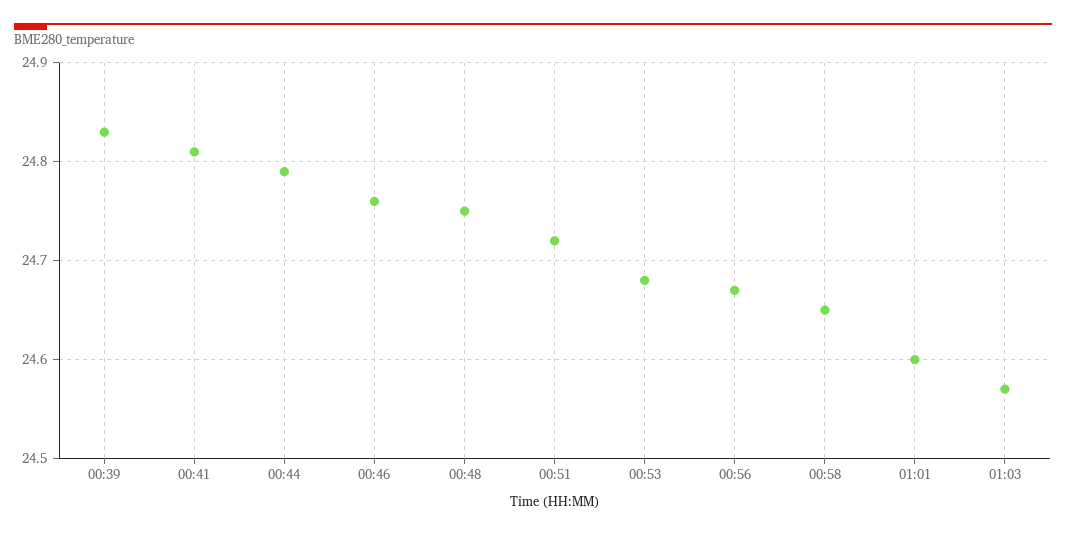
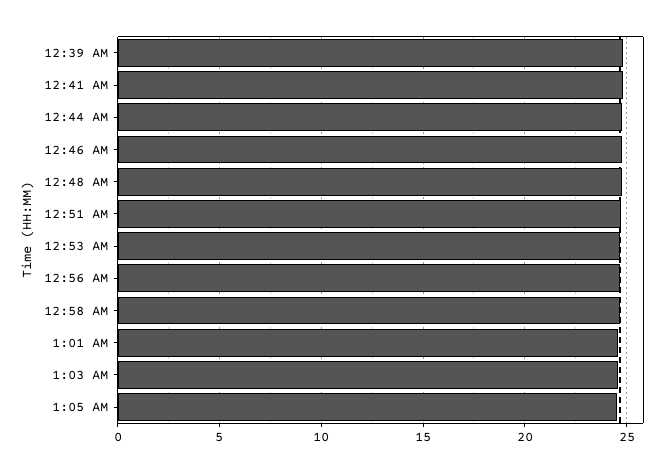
1:05 AM: none -> 24.5

